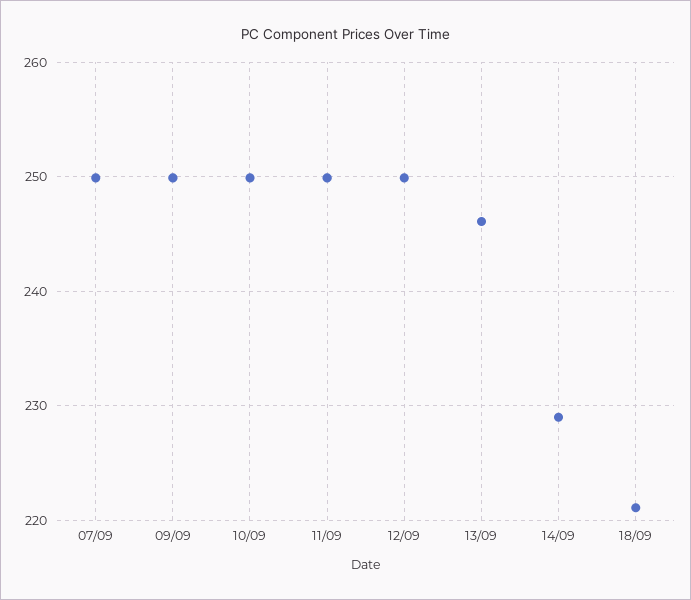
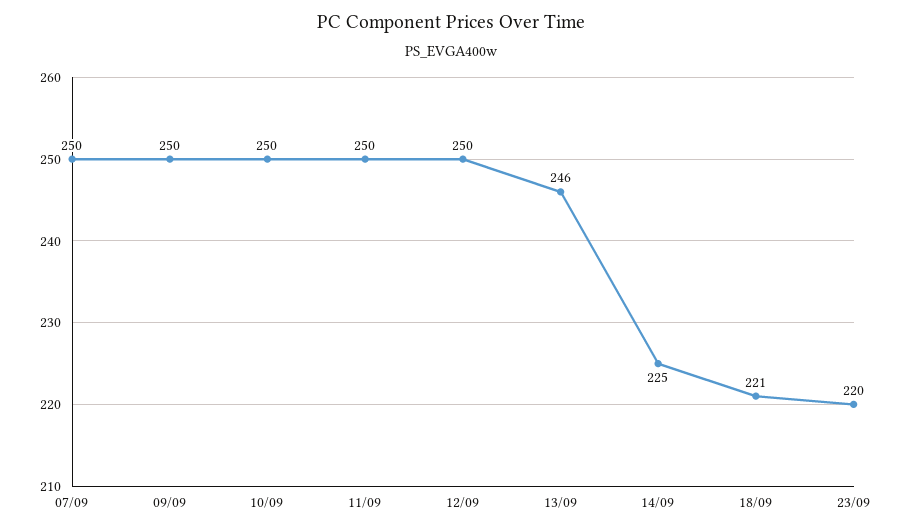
14/09: 229 -> 225
23/09: none -> 220

